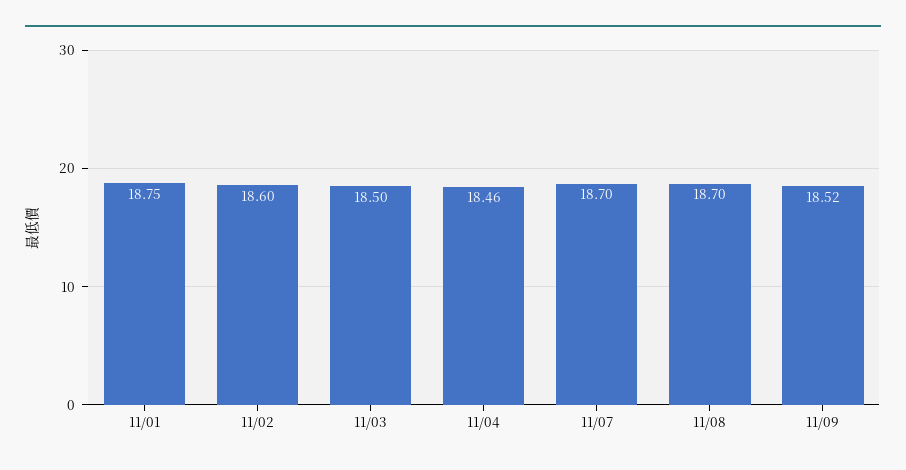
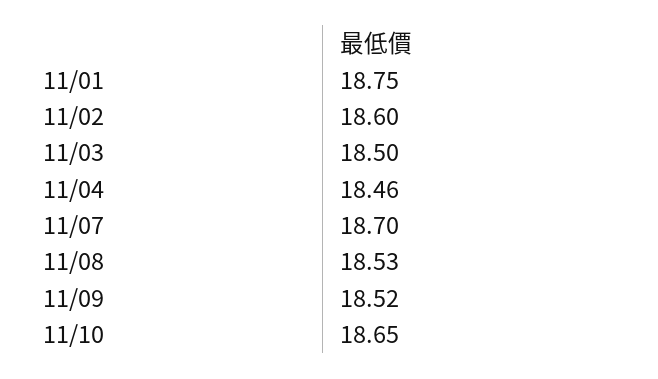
11/08: 18.7 -> 18.53
11/10: none -> 18.65

